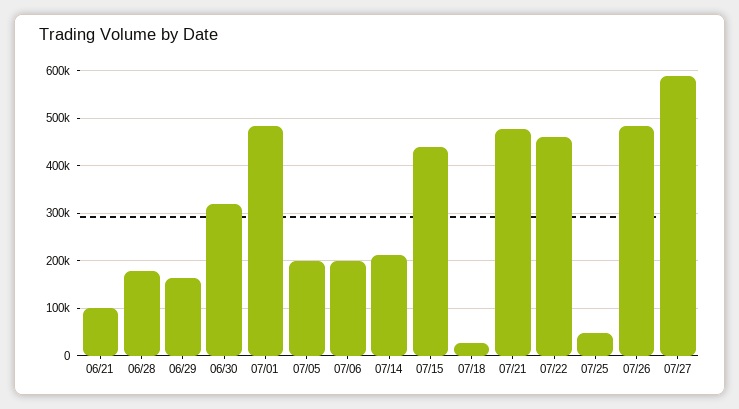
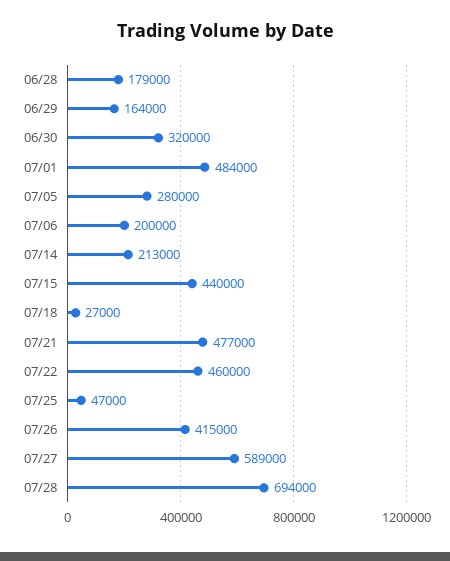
06/21: 100000 -> none
07/05: 200000 -> 280000
07/26: 480000 -> 415000
07/28: none -> 694000

